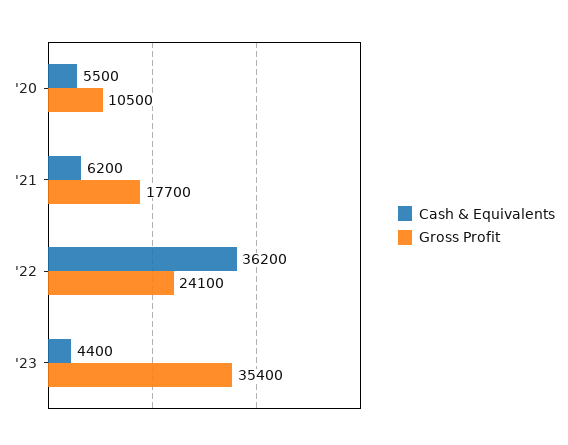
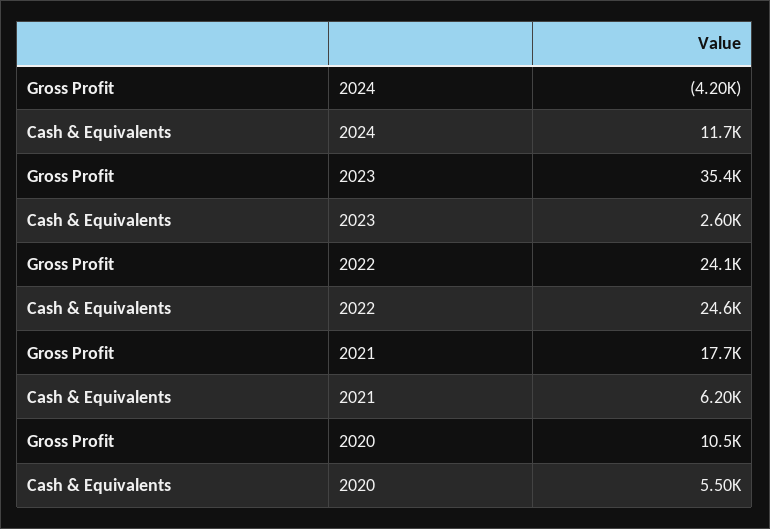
Cash & Equivalents, '22: 36200 -> 24600
Cash & Equivalents, '23: 4400 -> 2600
Gross Profit, 2024: none -> -4200
Cash & Equivalents, 2024: none -> 11700

